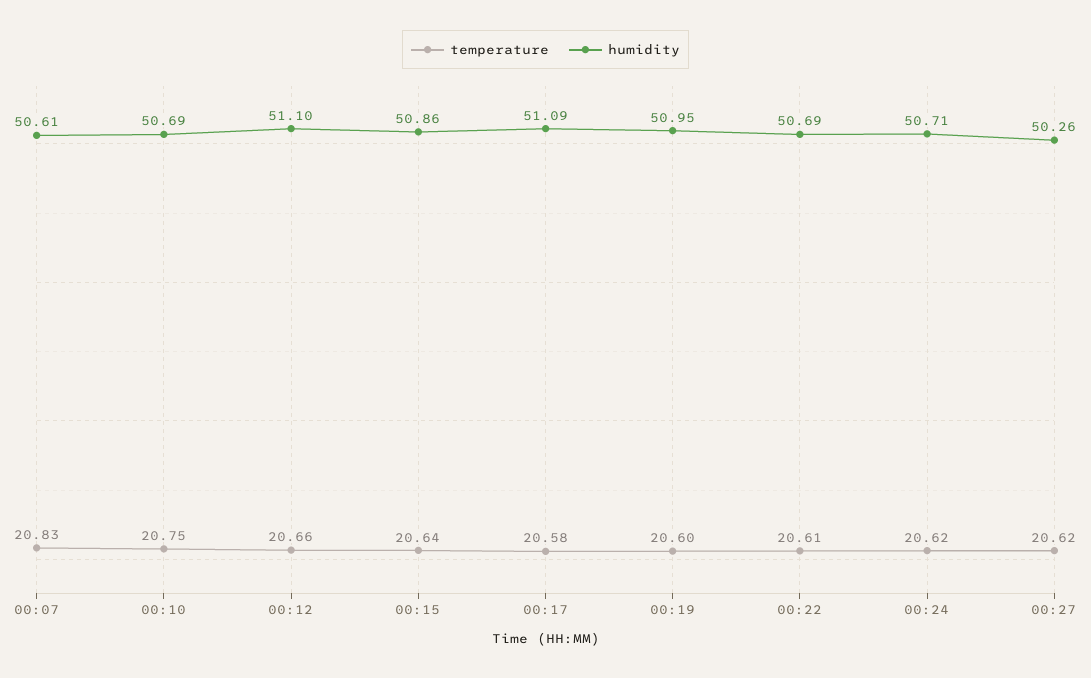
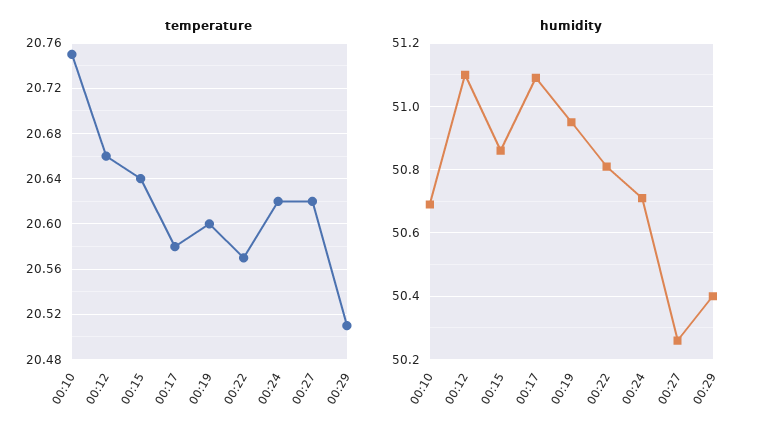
temperature, 00:07: 20.83 -> none
humidity, 00:07: 50.61 -> none
temperature, 00:22: 20.61 -> 20.57
humidity, 00:22: 50.69 -> 50.8
temperature, 00:29: none -> 20.51
humidity, 00:29: none -> 50.4

